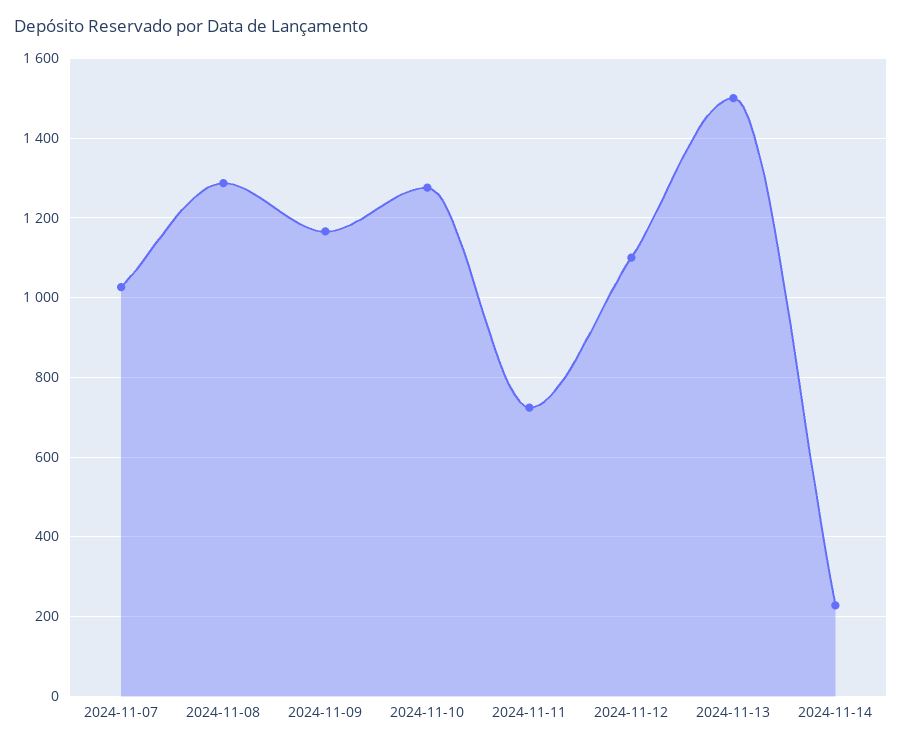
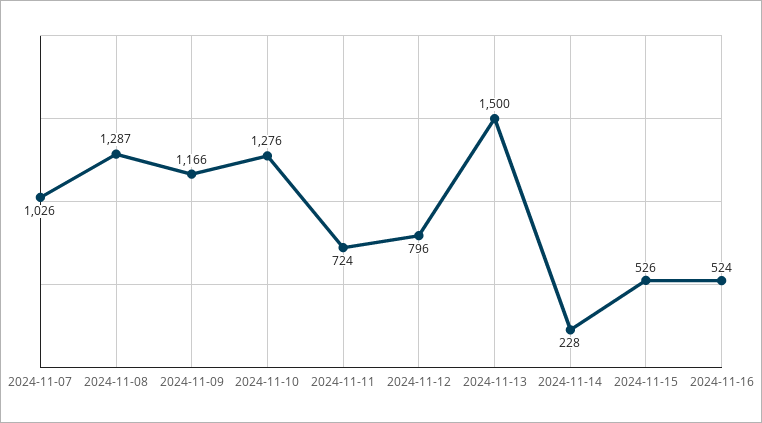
2024-11-12: 1100 -> 796
2024-11-15: none -> 526
2024-11-16: none -> 524

